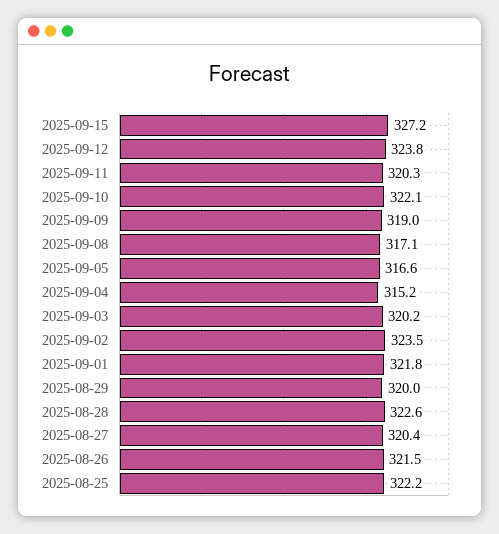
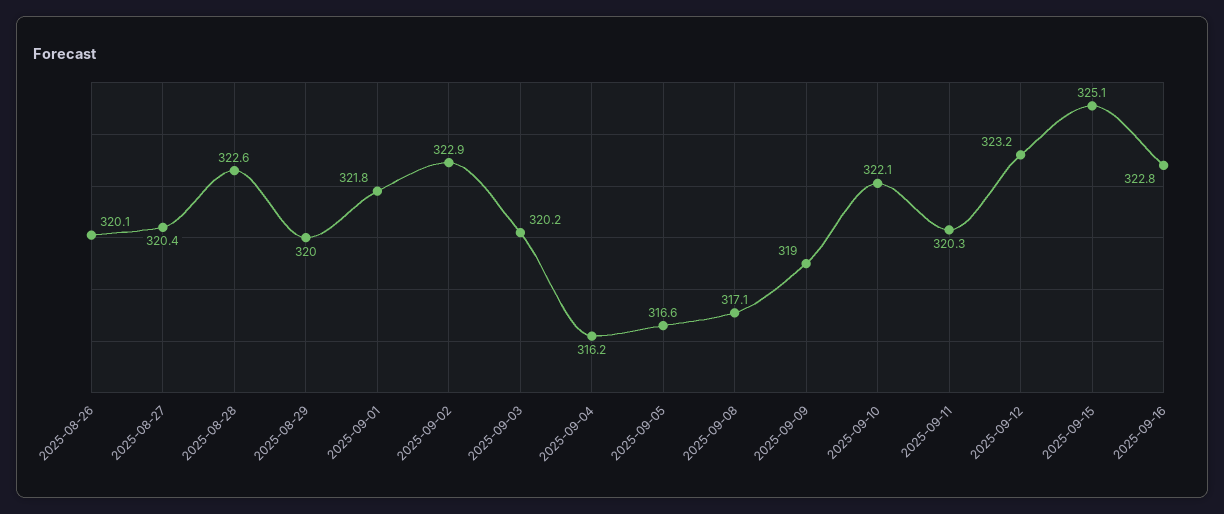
2025-09-15: 327.2 -> 325.1
2025-09-12: 323.8 -> 323.2
2025-09-04: 315.2 -> 316.2
2025-09-02: 323.5 -> 322.9
2025-08-26: 321.5 -> 320.1
2025-08-25: 322.2 -> none
2025-09-16: none -> 322.8

